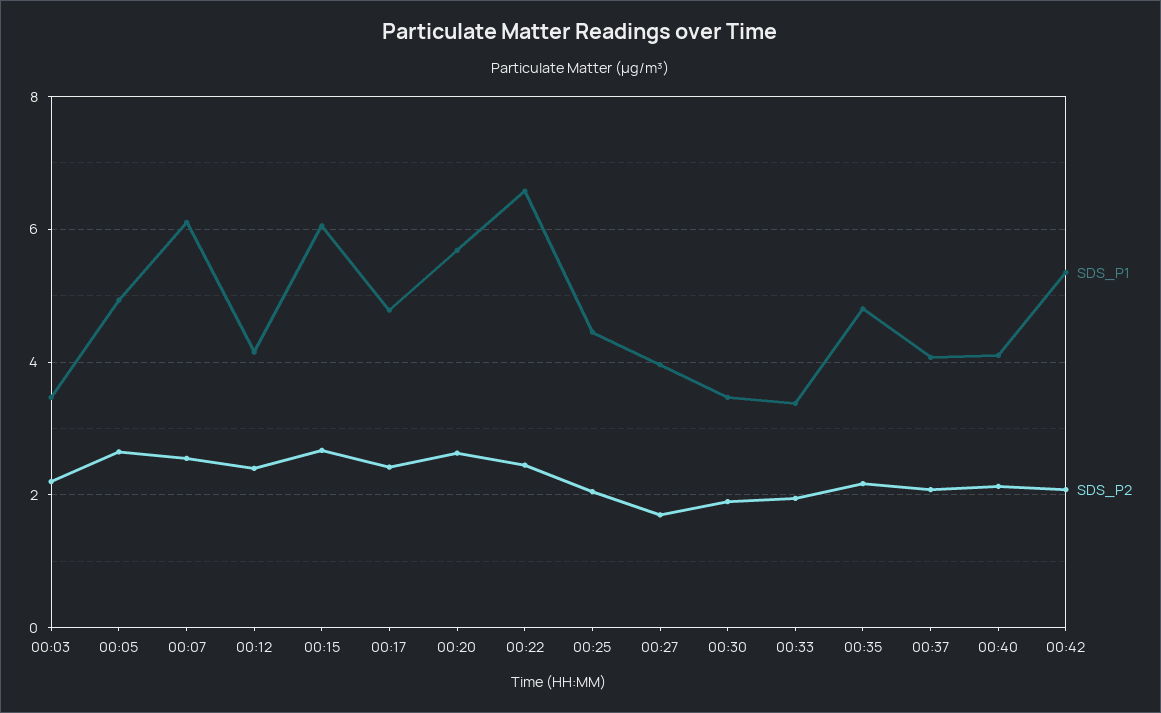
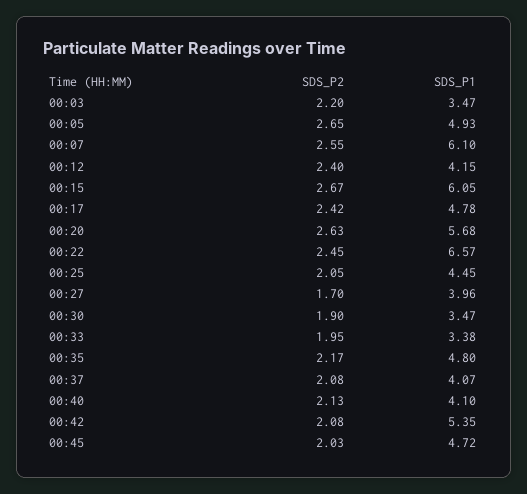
SDS_P2, 00:45: none -> 2.03
SDS_P1, 00:45: none -> 4.72

